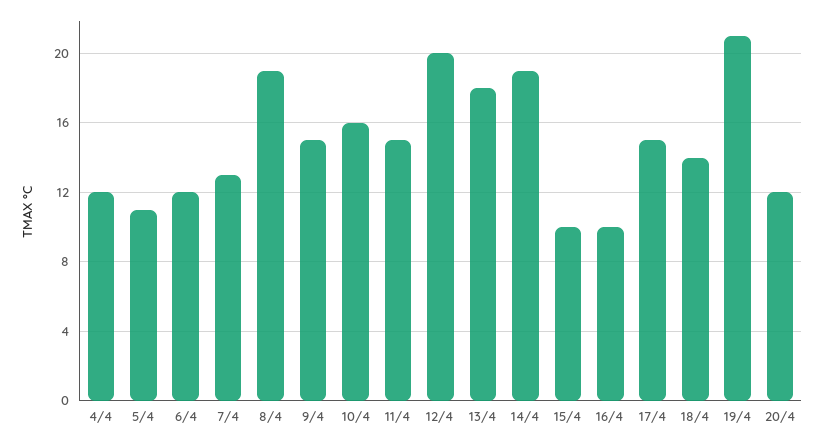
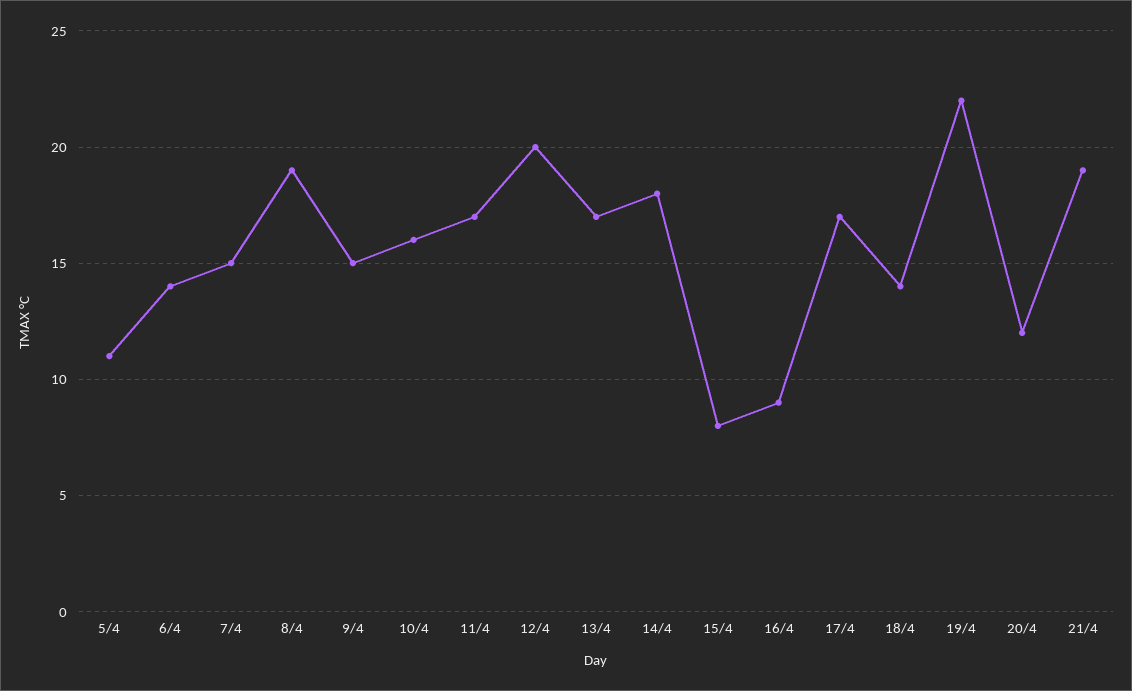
4/4: 12 -> none
6/4: 12 -> 14
7/4: 13 -> 15
11/4: 15 -> 17
13/4: 18 -> 17
14/4: 19 -> 18
15/4: 10 -> 8
16/4: 10 -> 9
17/4: 15 -> 17
19/4: 21 -> 22
21/4: none -> 19

